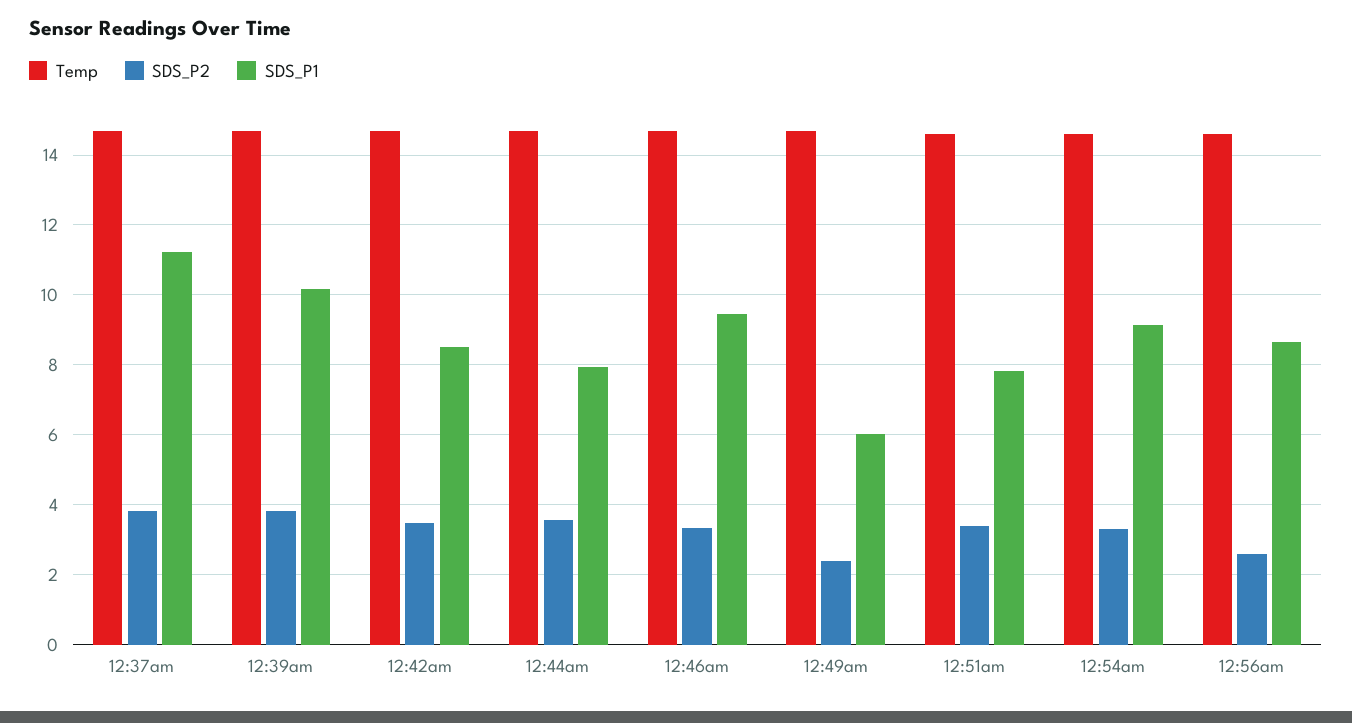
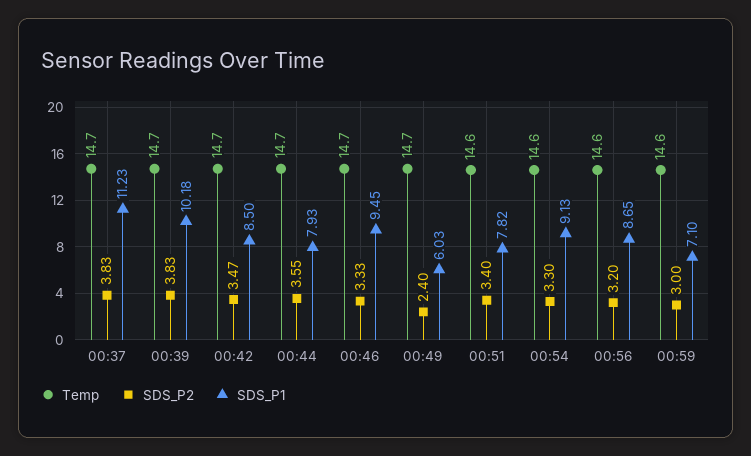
SDS_P2, 12:56am: 2.6 -> 3.2
Temp, 00:59: none -> 14.6
SDS_P2, 00:59: none -> 3
SDS_P1, 00:59: none -> 7.1

